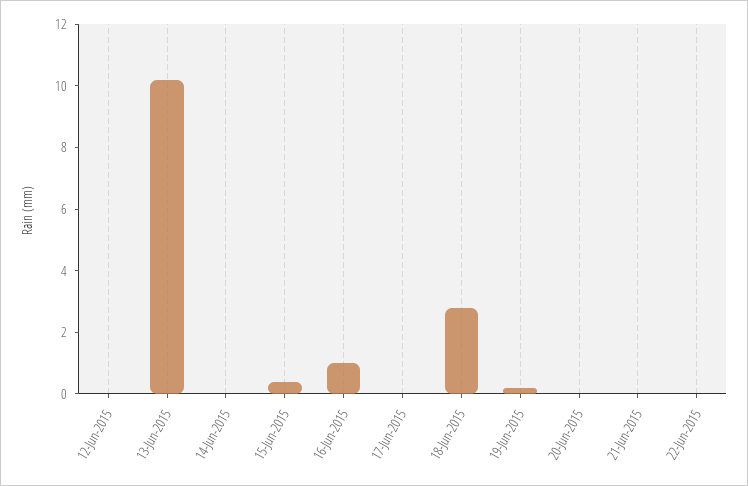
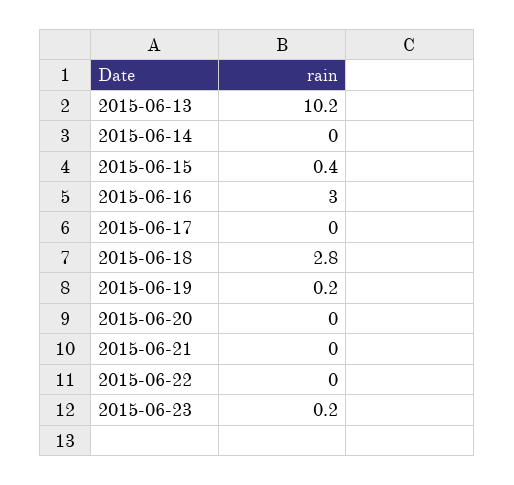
12-Jun-2015: 0 -> none
16-Jun-2015: 1 -> 3
2015-06-23: none -> 0.2

